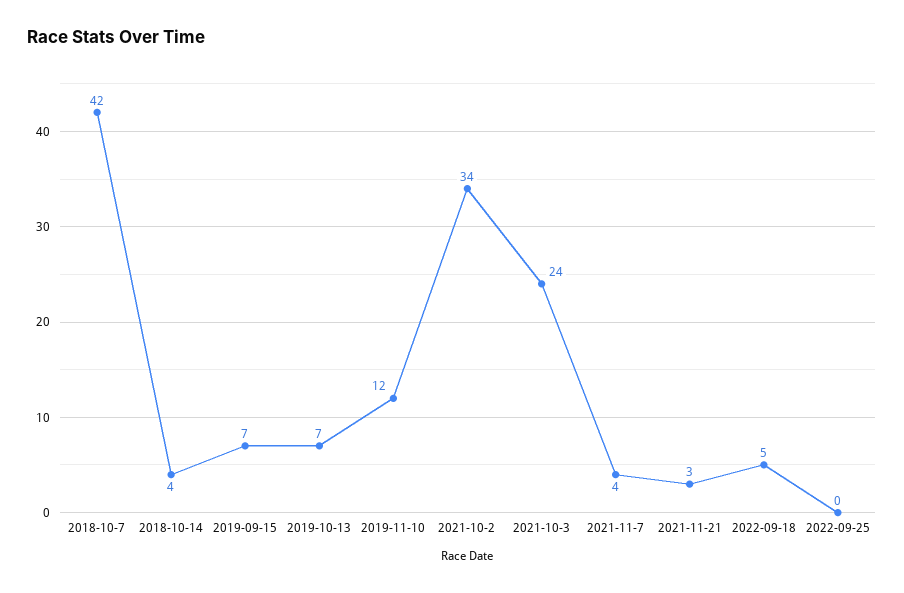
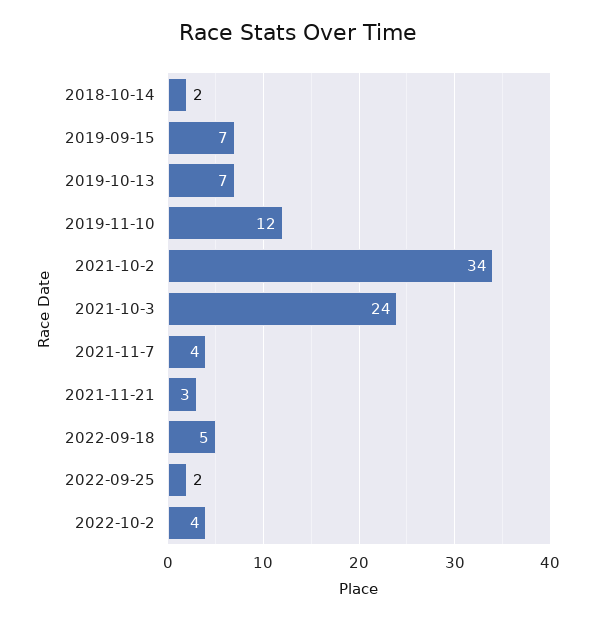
2018-10-7: 42 -> none
2018-10-14: 4 -> 2
2022-09-25: 0 -> 2
2022-10-2: none -> 4

